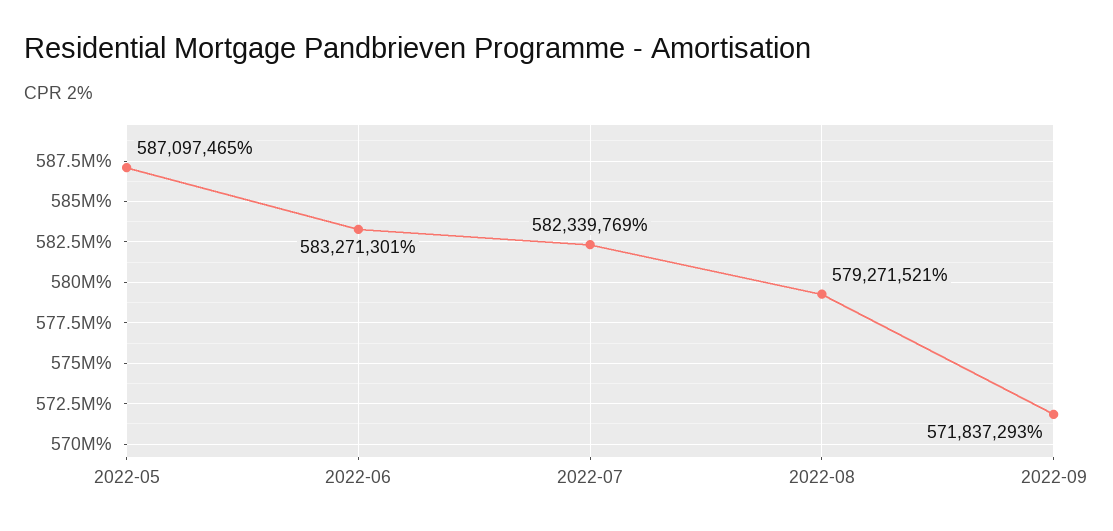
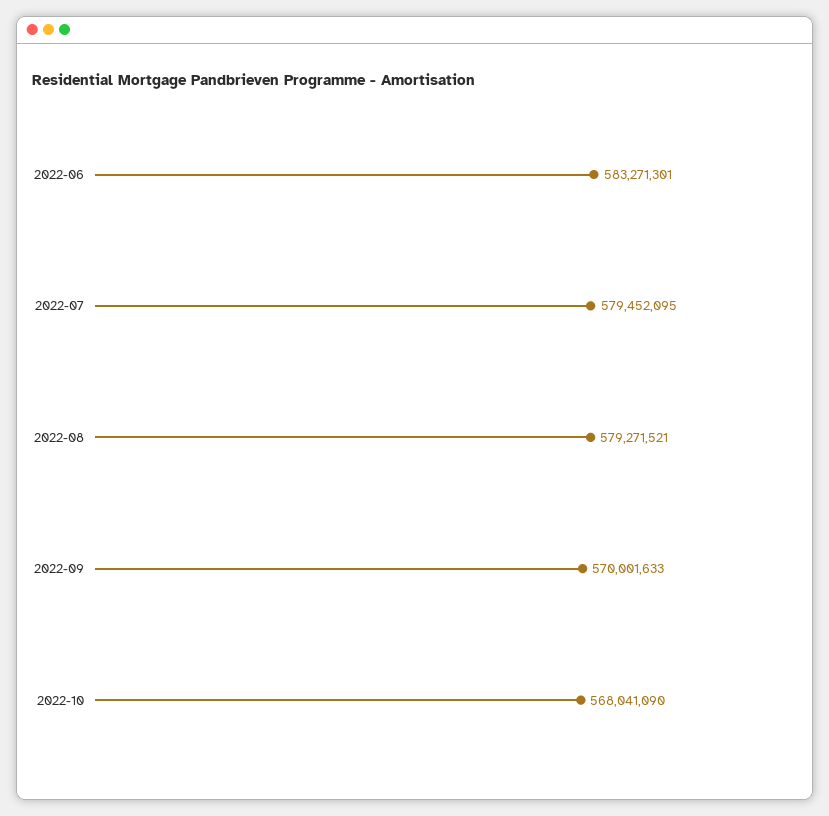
2022-05: 587097465 -> none
2022-07: 582339769 -> 579452095
2022-09: 571837293 -> 570001633
2022-10: none -> 568041090

